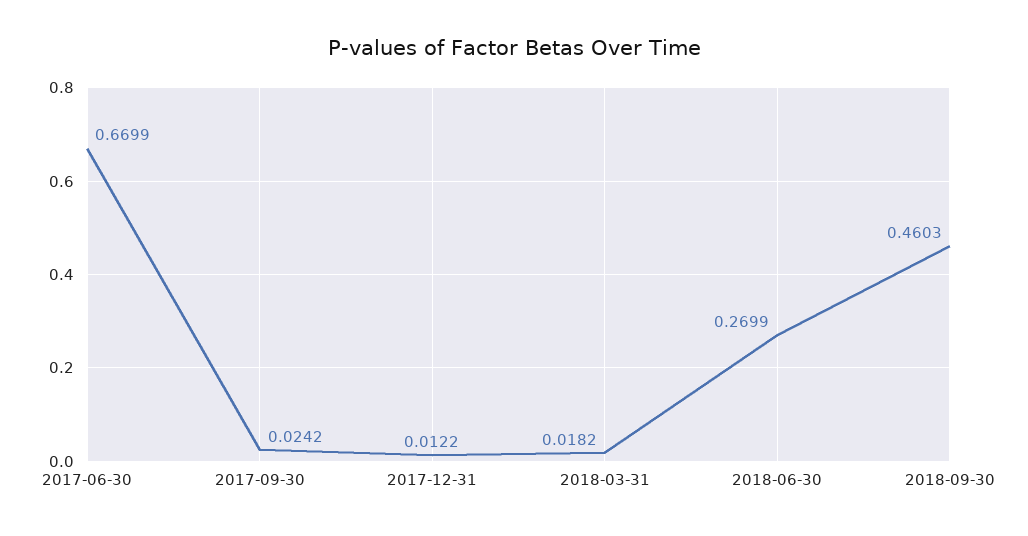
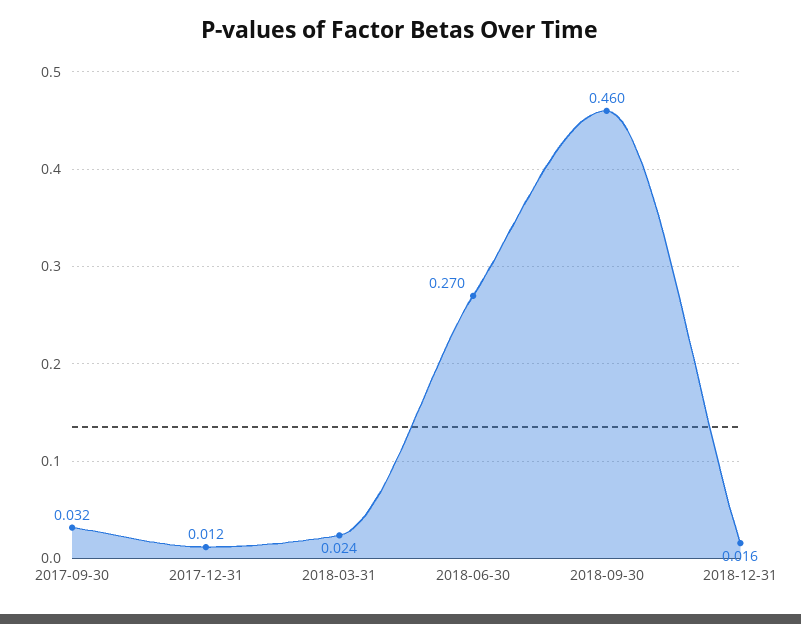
2017-06-30: 0.6699 -> none
2017-09-30: 0.0242 -> 0.032
2018-03-31: 0.0182 -> 0.024
2018-12-31: none -> 0.016

